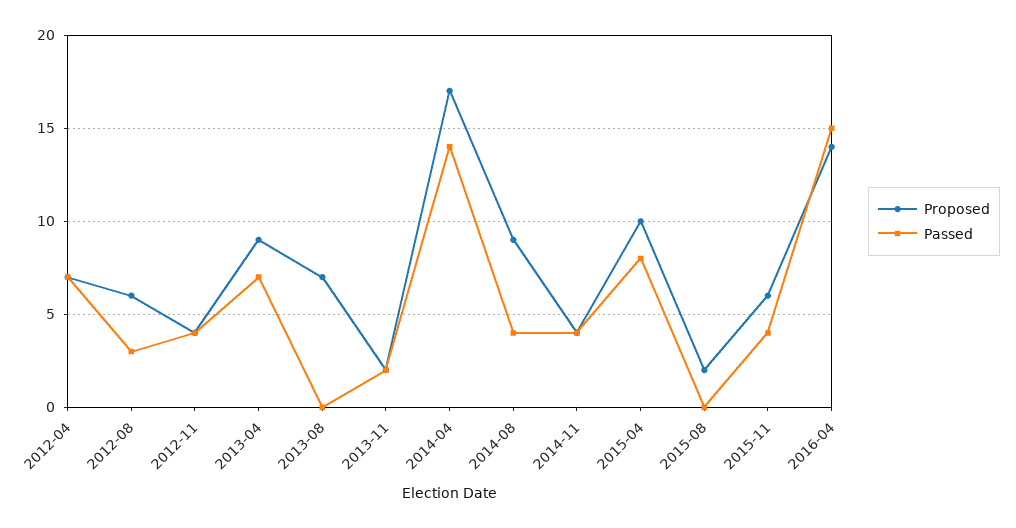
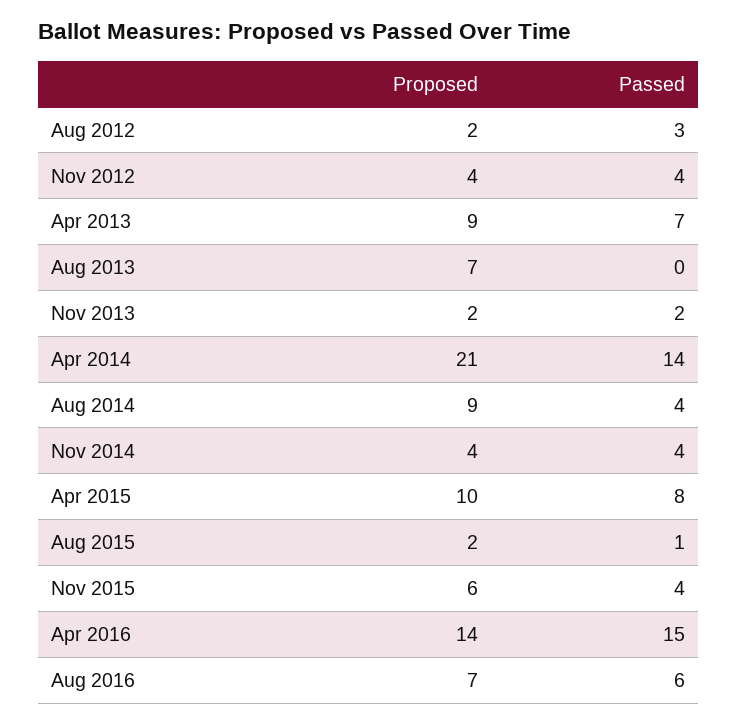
Proposed, 2012-04: 7 -> none
Passed, 2012-04: 7 -> none
Proposed, 2012-08: 6 -> 2
Proposed, 2014-04: 17 -> 21
Passed, 2015-08: 0 -> 1
Proposed, Aug 2016: none -> 7
Passed, Aug 2016: none -> 6

